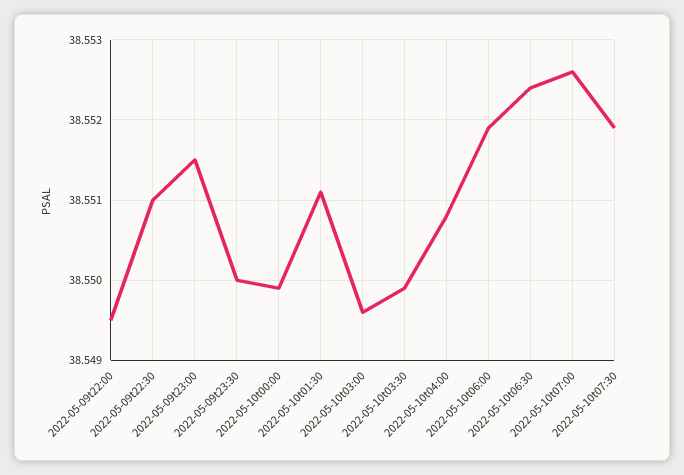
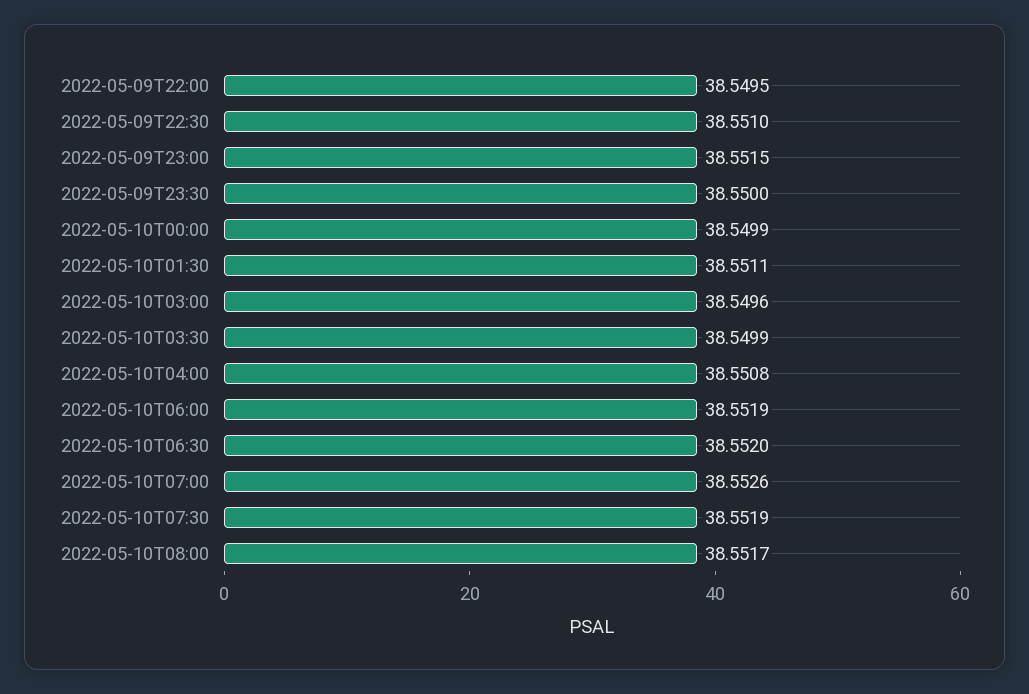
2022-05-10t06:30: 38.5524 -> 38.552
2022-05-10T08:00: none -> 38.5517

